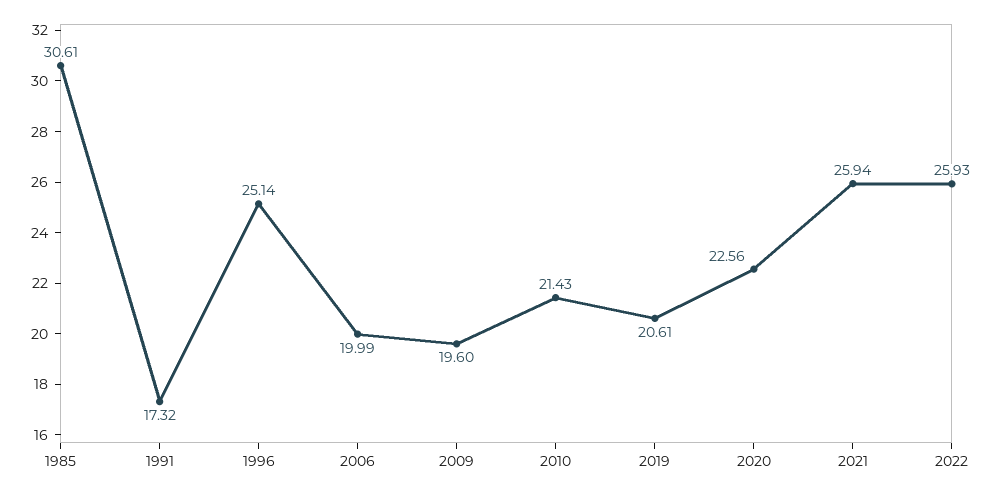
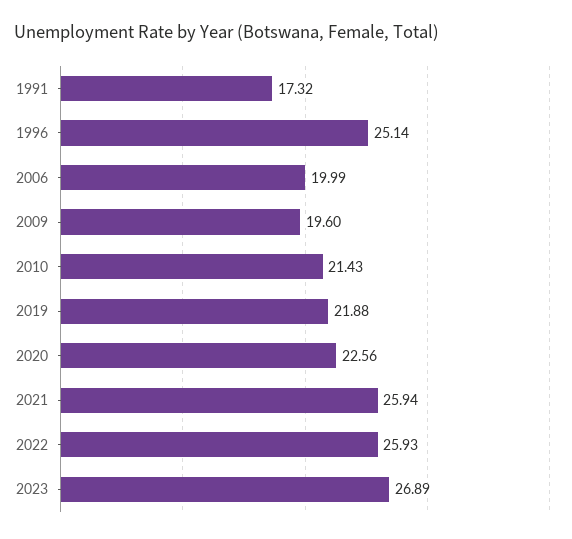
1985: 30.61 -> none
2019: 20.61 -> 21.88
2023: none -> 26.89

